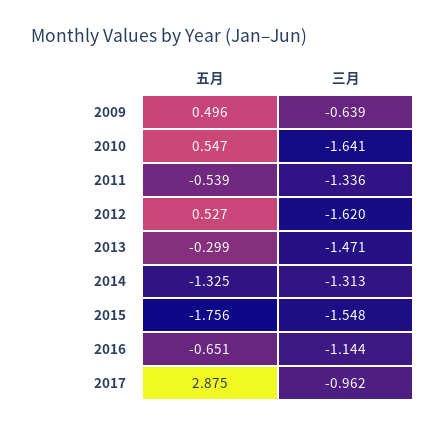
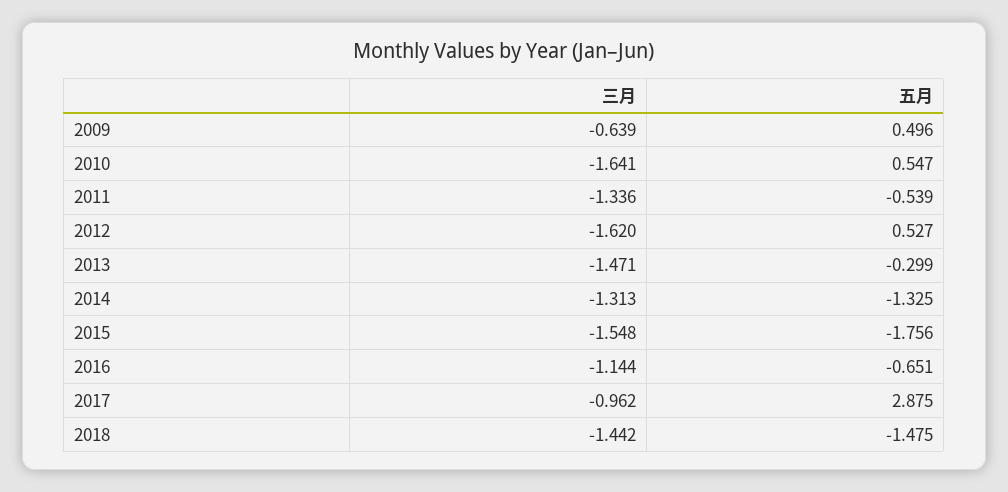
三月, 2018: none -> -1.442
五月, 2018: none -> -1.475

